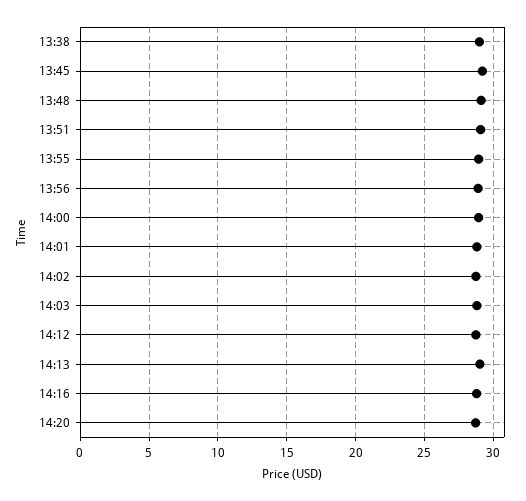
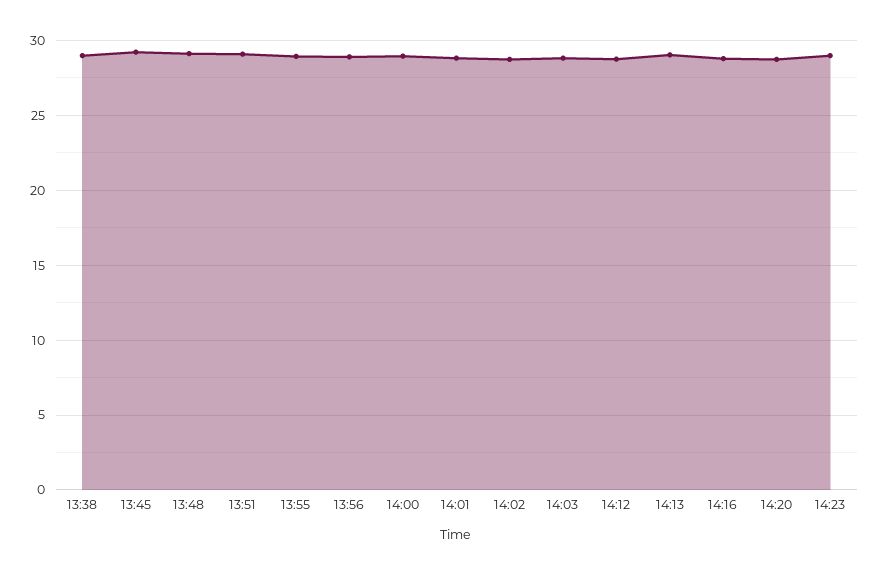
14:23: none -> 29

